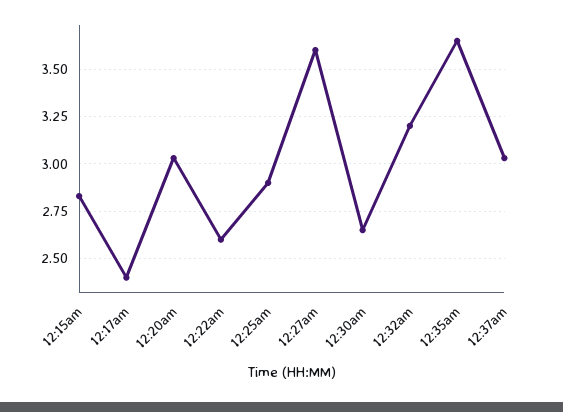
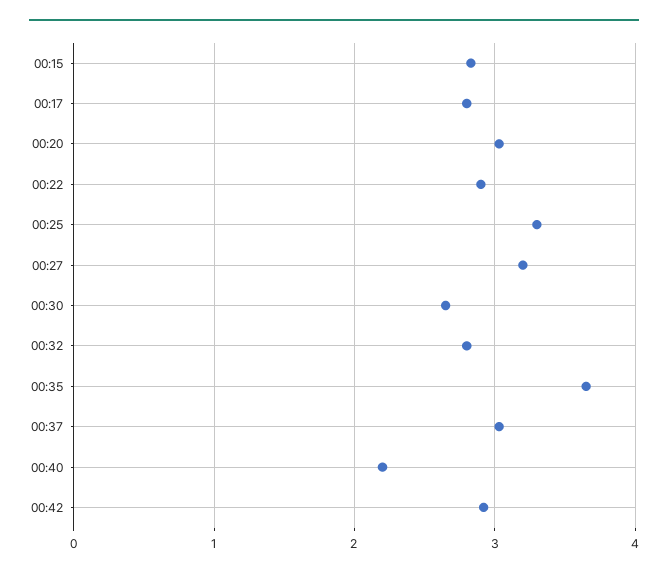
12:17am: 2.4 -> 2.8
12:22am: 2.6 -> 2.9
12:25am: 2.9 -> 3.3
12:27am: 3.6 -> 3.2
12:32am: 3.2 -> 2.8
00:40: none -> 2.2
00:42: none -> 2.9

